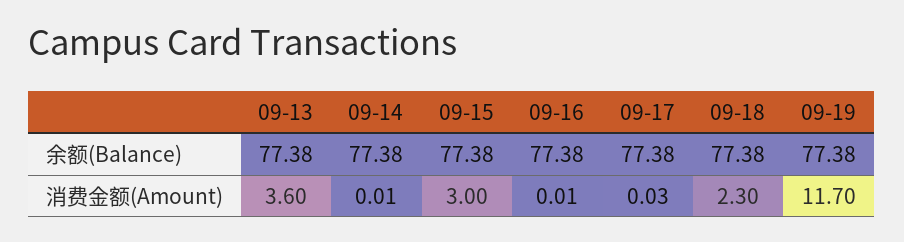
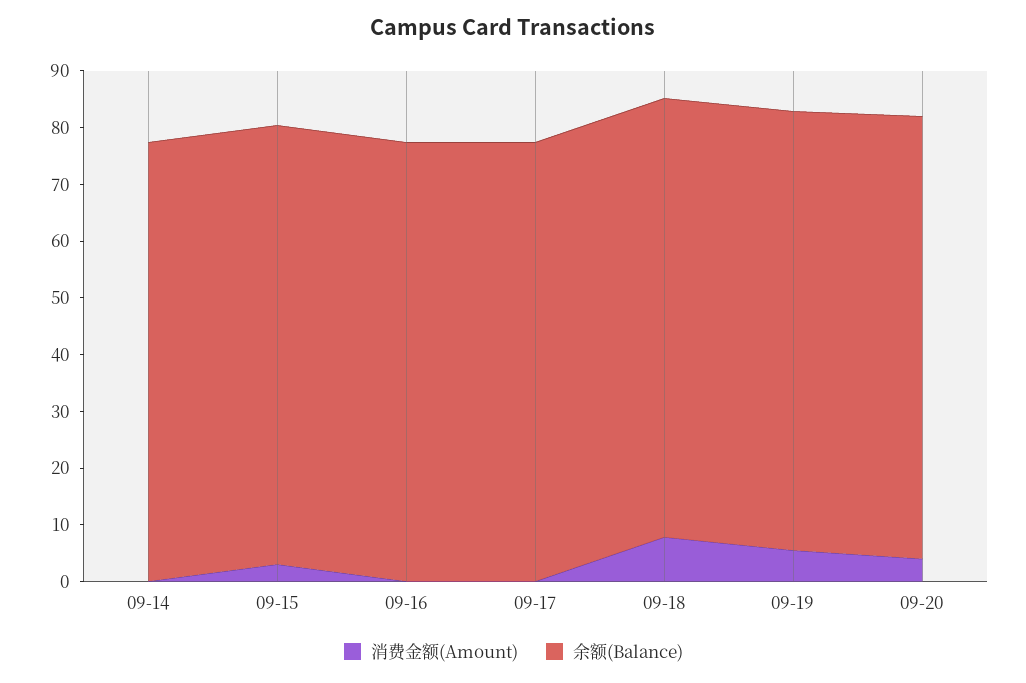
余额(Balance), 09-13: 77.38 -> none
消费金额(Amount), 09-13: 3.6 -> none
消费金额(Amount), 09-18: 2.3 -> 8
消费金额(Amount), 09-19: 11.7 -> 6
消费金额(Amount), 09-20: none -> 4
余额(Balance), 09-20: none -> 78

